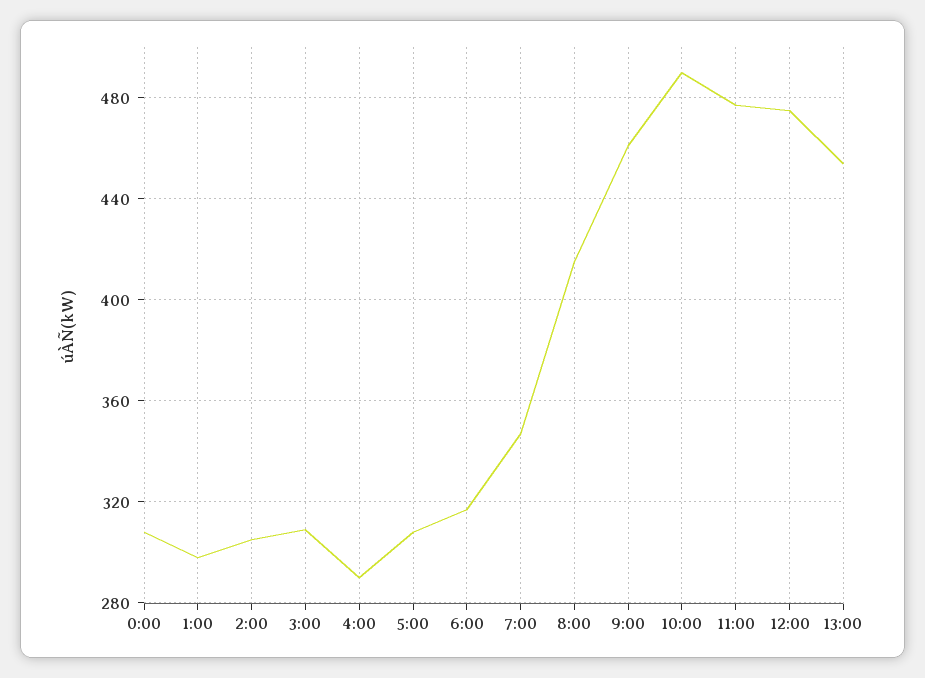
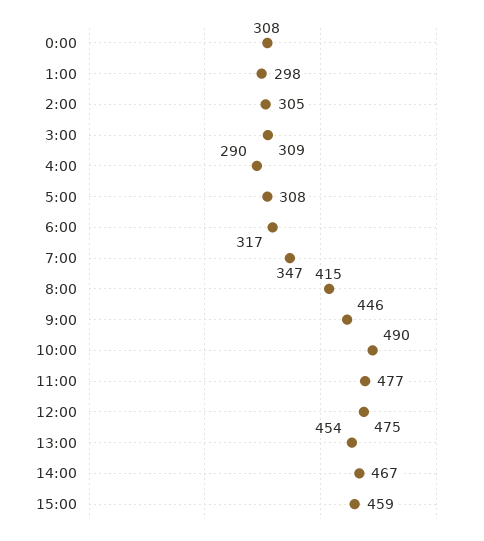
9:00: 460 -> 446
14:00: none -> 467
15:00: none -> 459

